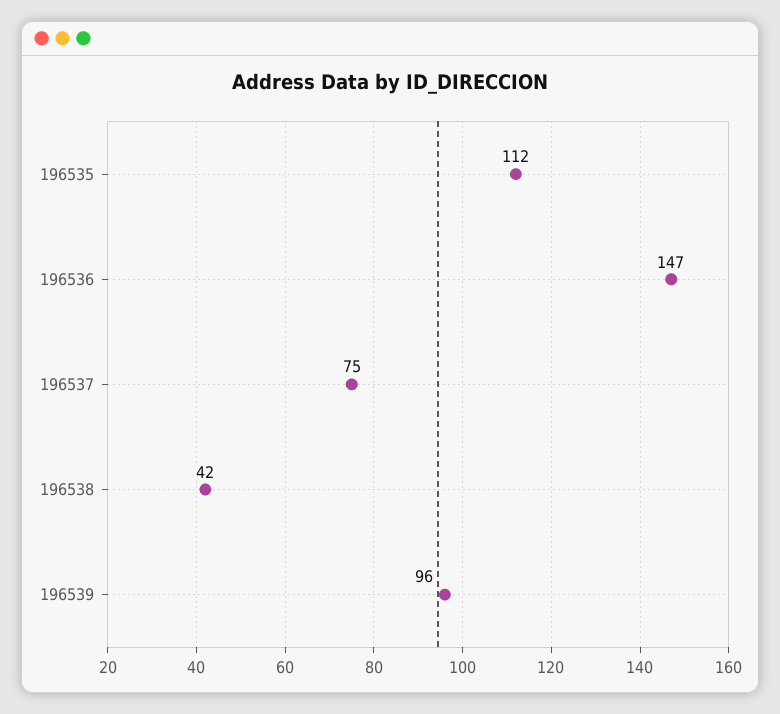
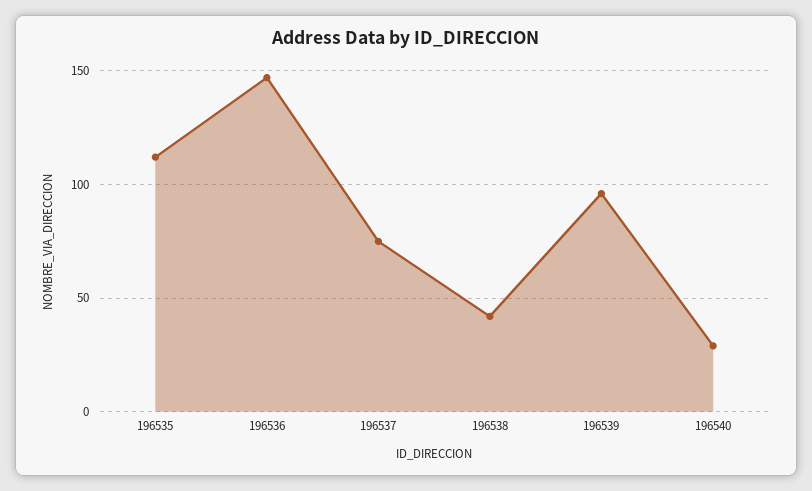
196540: none -> 30

